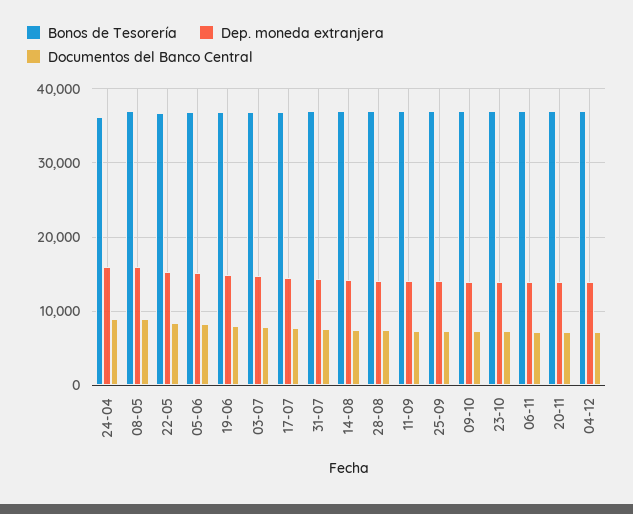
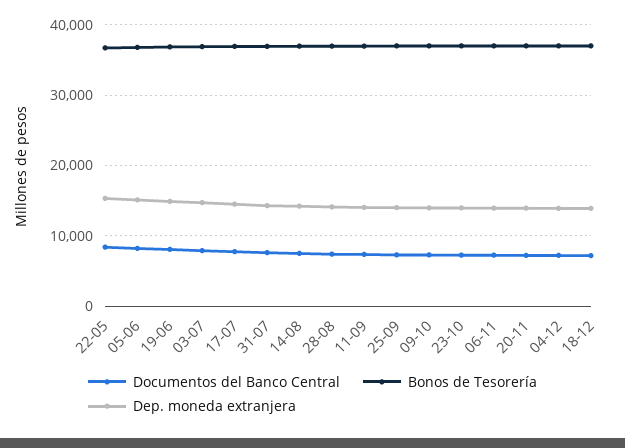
Bonos de Tesorería, 24-04: 36000 -> none
Dep. moneda extranjera, 24-04: 16000 -> none
Documentos del Banco Central, 24-04: 9000 -> none
Bonos de Tesorería, 08-05: 37000 -> none
Dep. moneda extranjera, 08-05: 16000 -> none
Documentos del Banco Central, 08-05: 9000 -> none
Documentos del Banco Central, 18-12: none -> 7000
Bonos de Tesorería, 18-12: none -> 37000
Dep. moneda extranjera, 18-12: none -> 14000

